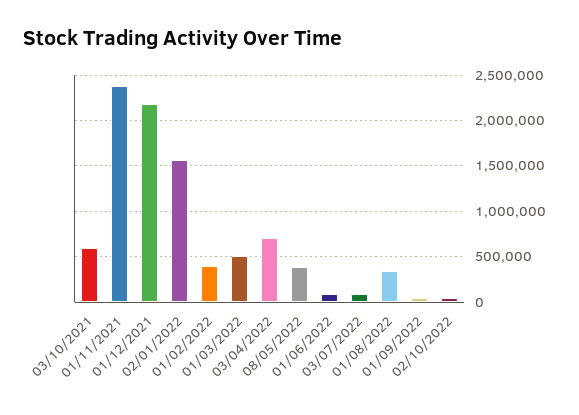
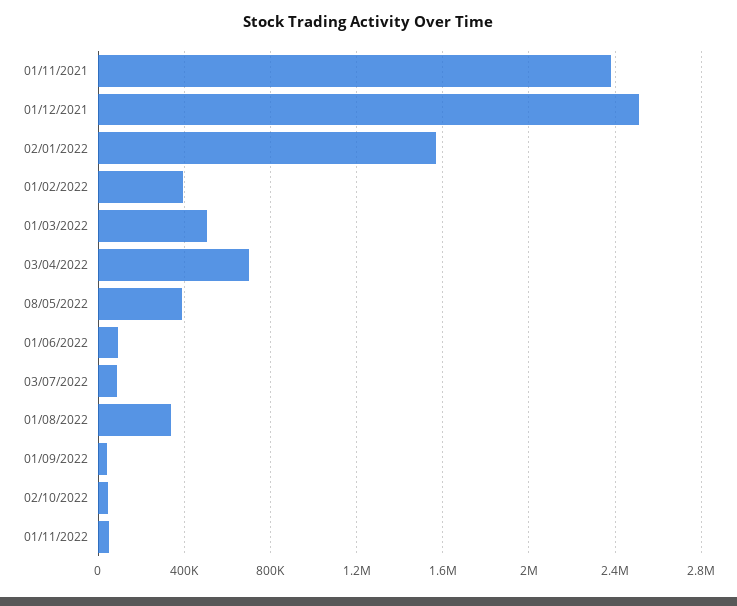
03/10/2021: 600000 -> none
01/12/2021: 2200000 -> 2500000
01/11/2022: none -> 50000

